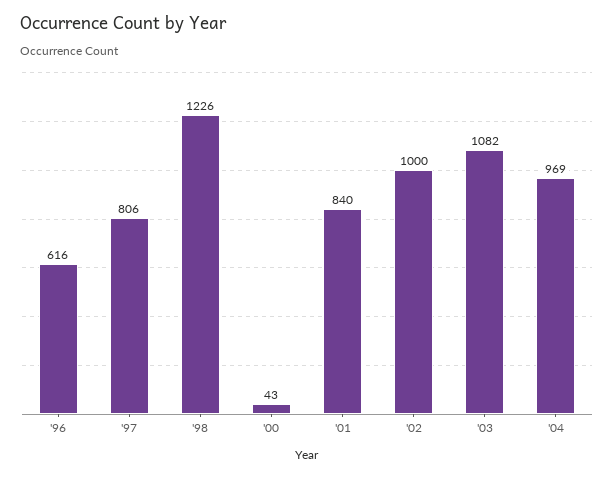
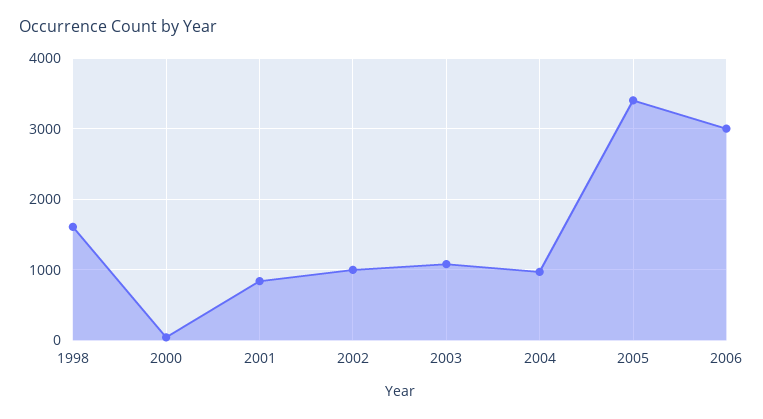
'96: 616 -> none
'97: 806 -> none
'98: 1226 -> 1600
2005: none -> 3400
2006: none -> 3000

